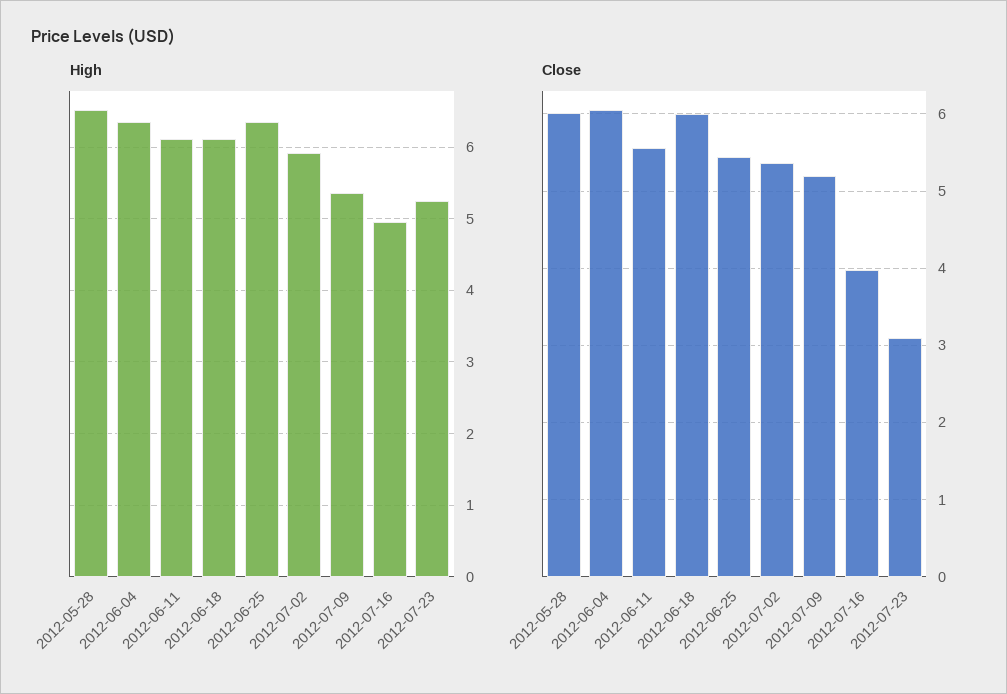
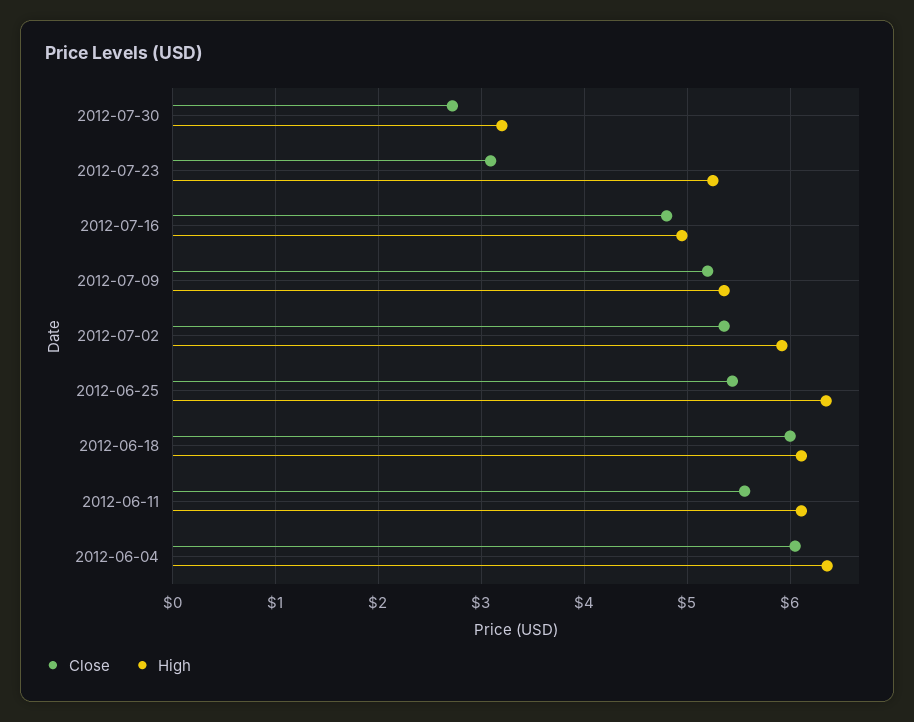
High, 2012-05-28: 6.5 -> none
Close, 2012-05-28: 6 -> none
Close, 2012-07-16: 4 -> 4.8
Close, 2012-07-30: none -> 2.7
High, 2012-07-30: none -> 3.2

